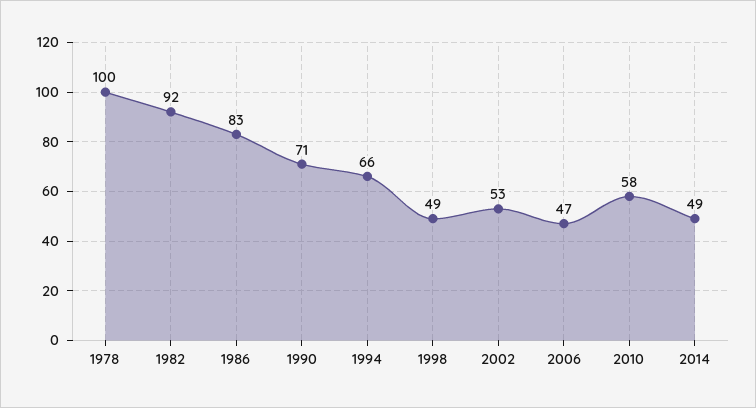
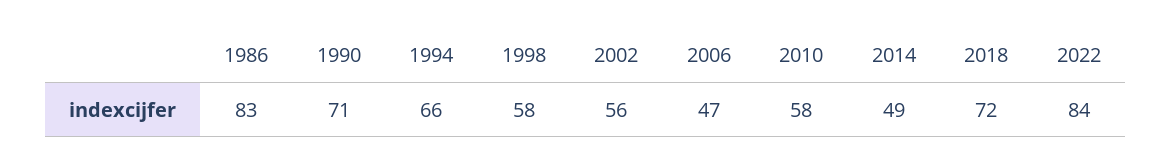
1978: 100 -> none
1982: 92 -> none
1998: 49 -> 58
2002: 53 -> 56
2018: none -> 72
2022: none -> 84

